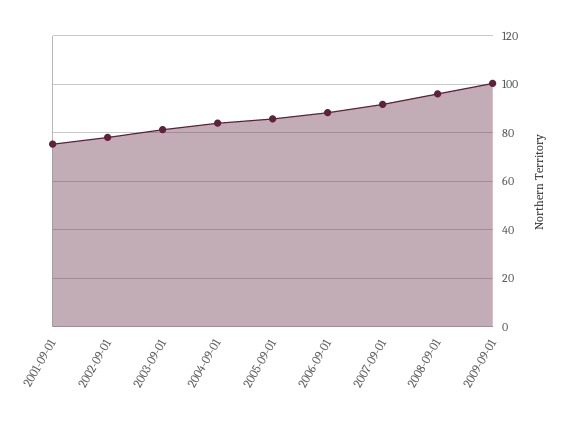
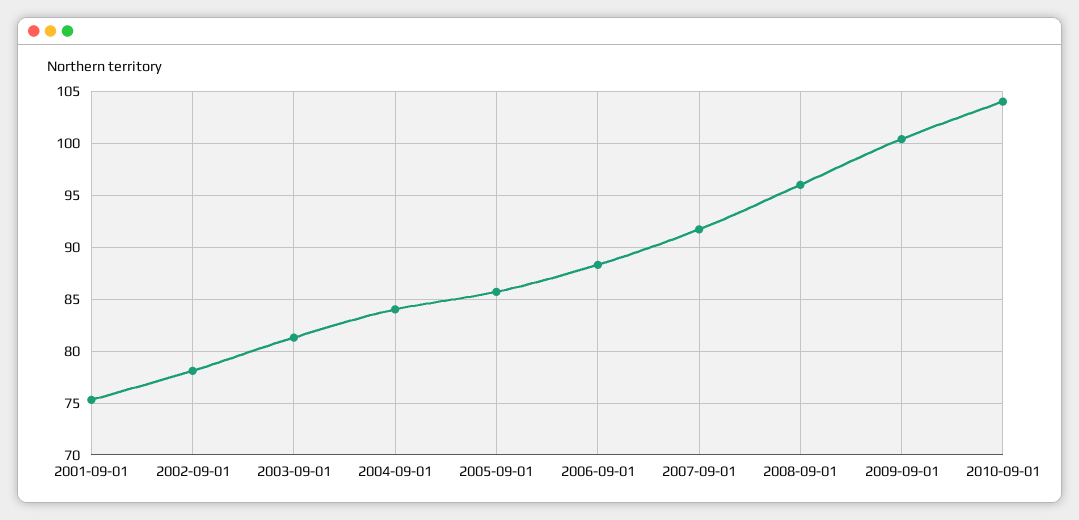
2010-09-01: none -> 104

